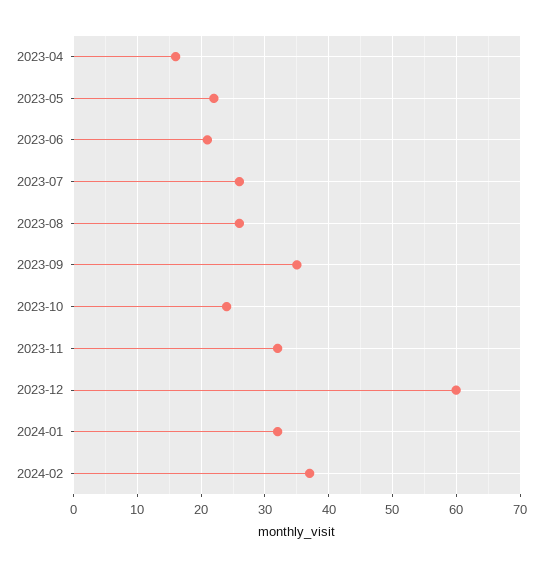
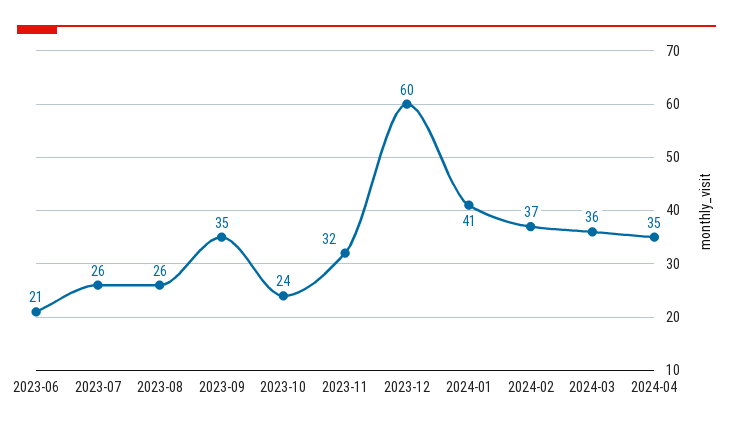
2023-04: 16 -> none
2023-05: 22 -> none
2024-01: 32 -> 41
2024-03: none -> 36
2024-04: none -> 35

